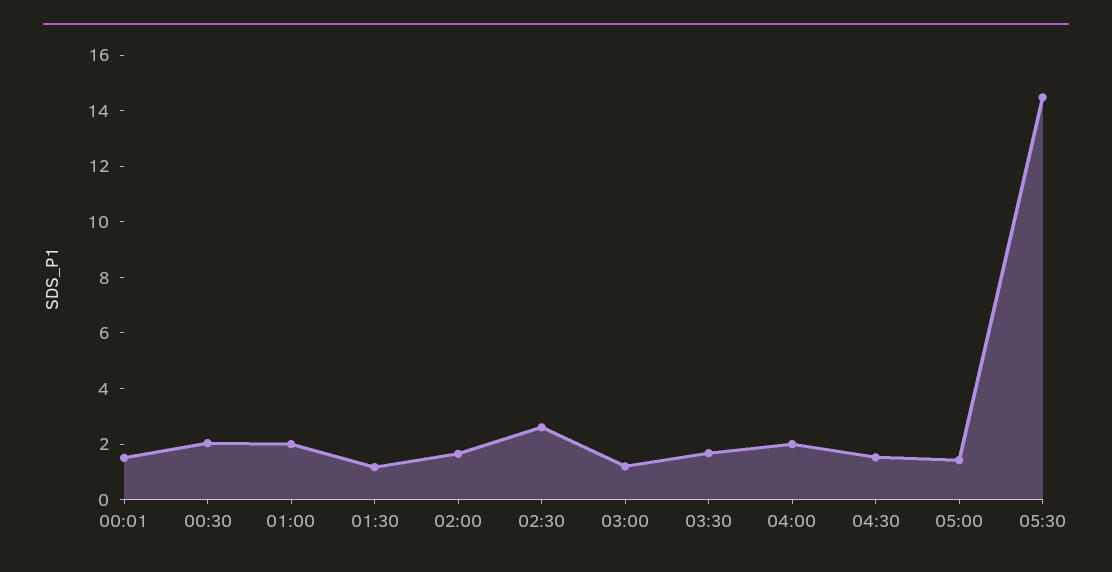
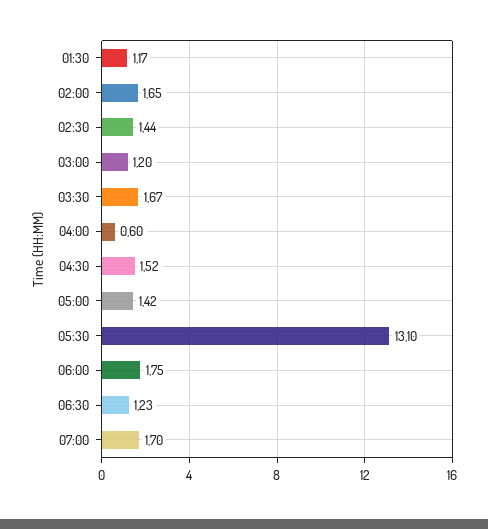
00:01: 1.5 -> none
00:30: 2 -> none
01:00: 2 -> none
02:30: 2.5 -> 1.44
04:00: 2 -> 0.6
05:30: 14.5 -> 13.1
06:00: none -> 1.75
06:30: none -> 1.23
07:00: none -> 1.7

